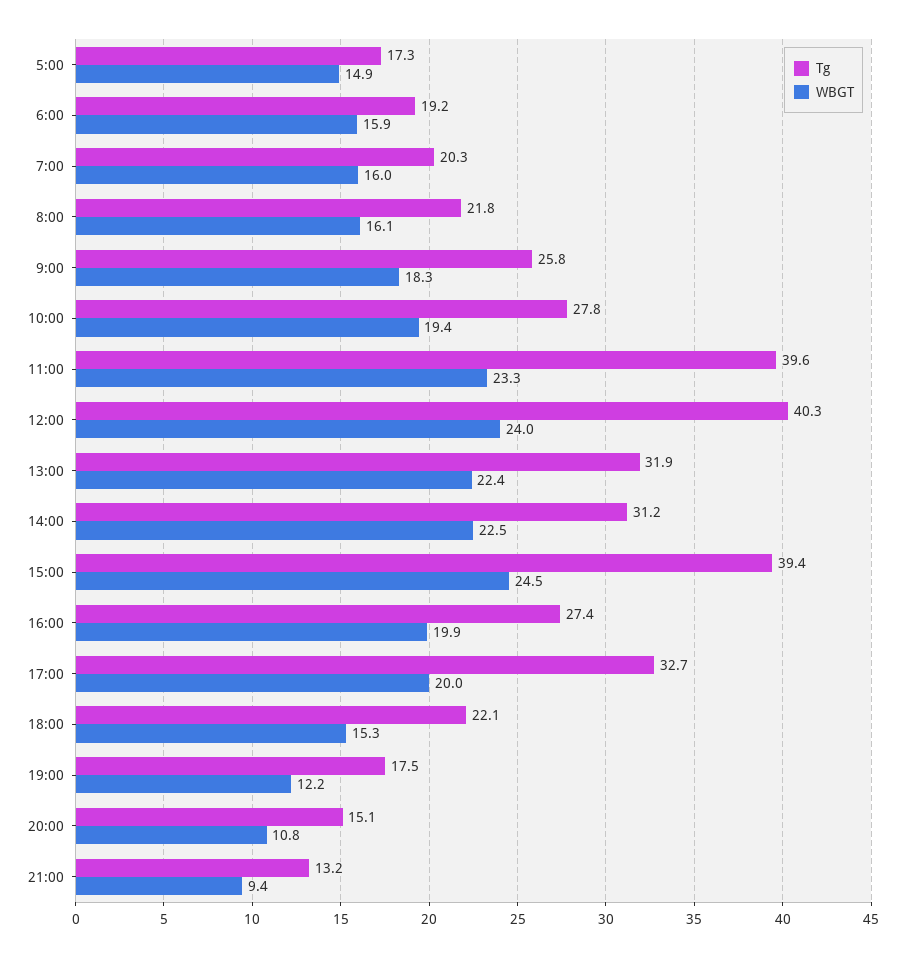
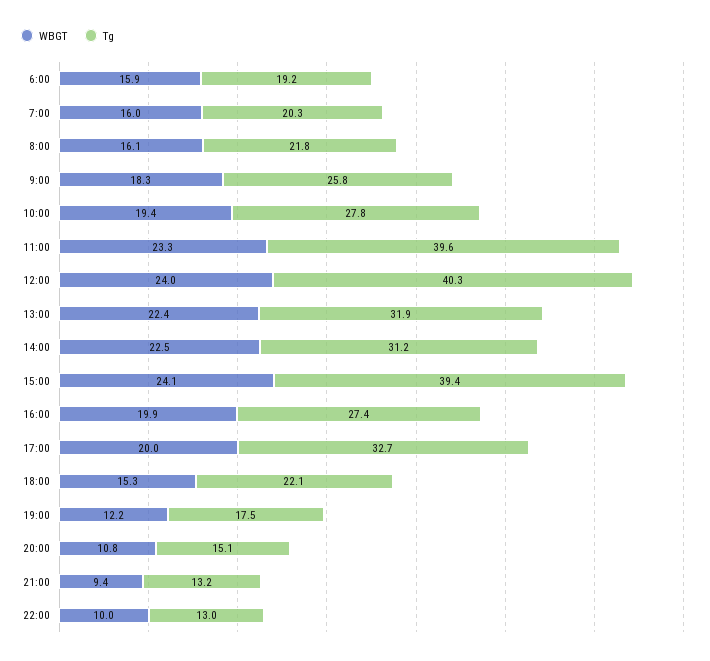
Tg, 5:00: 17.3 -> none
WBGT, 5:00: 14.9 -> none
WBGT, 15:00: 24.5 -> 24.1
WBGT, 22:00: none -> 10
Tg, 22:00: none -> 13

